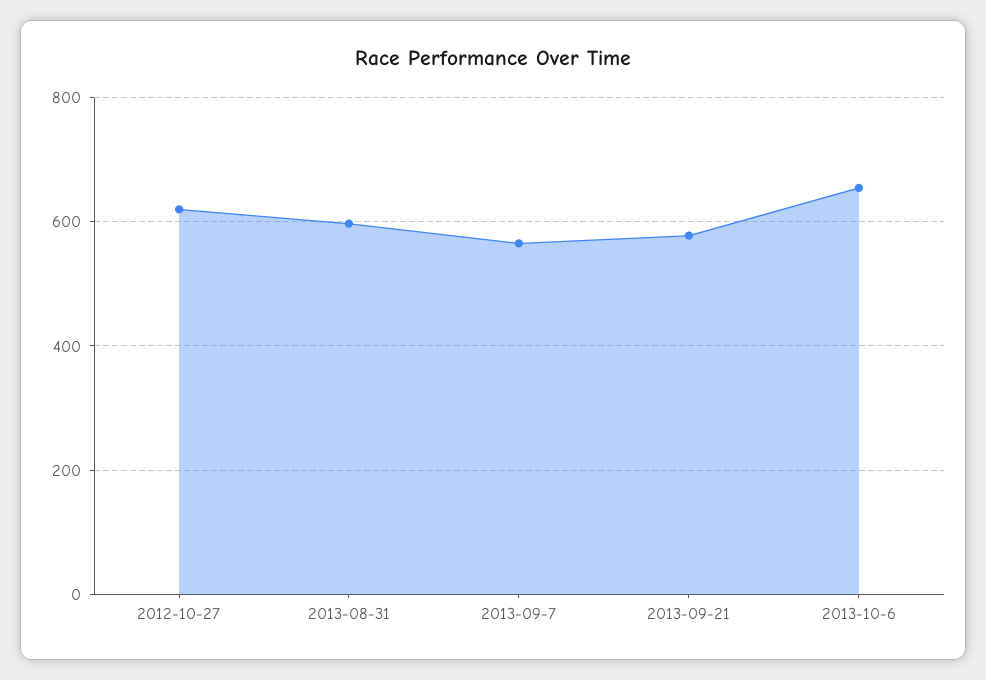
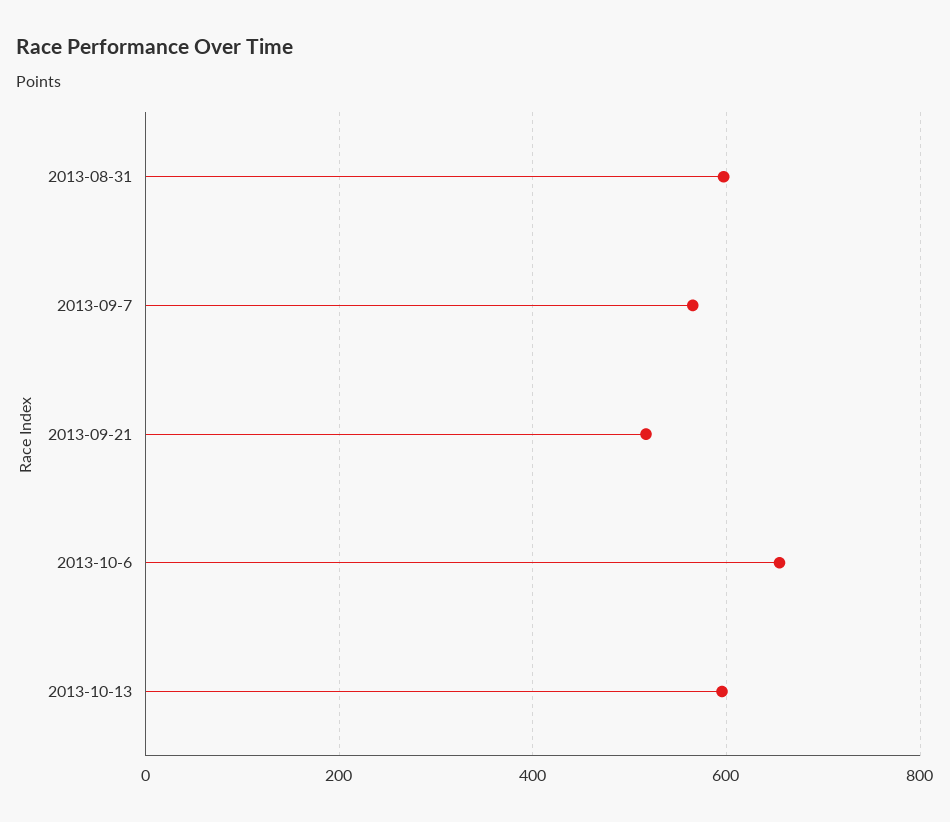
2012-10-27: 620 -> none
2013-09-21: 580 -> 520
2013-10-13: none -> 600

